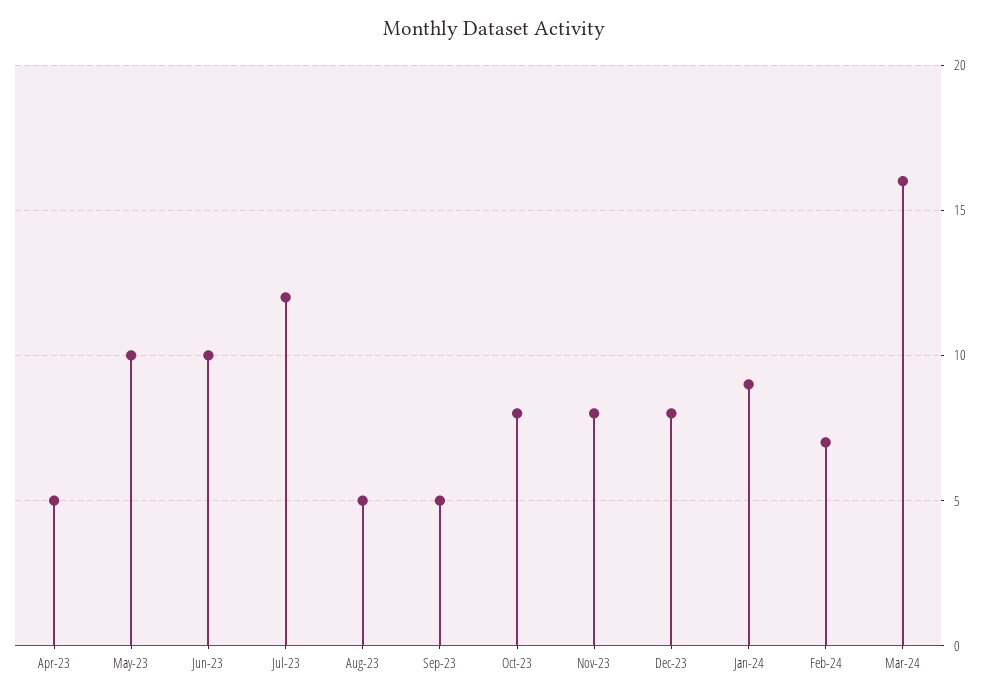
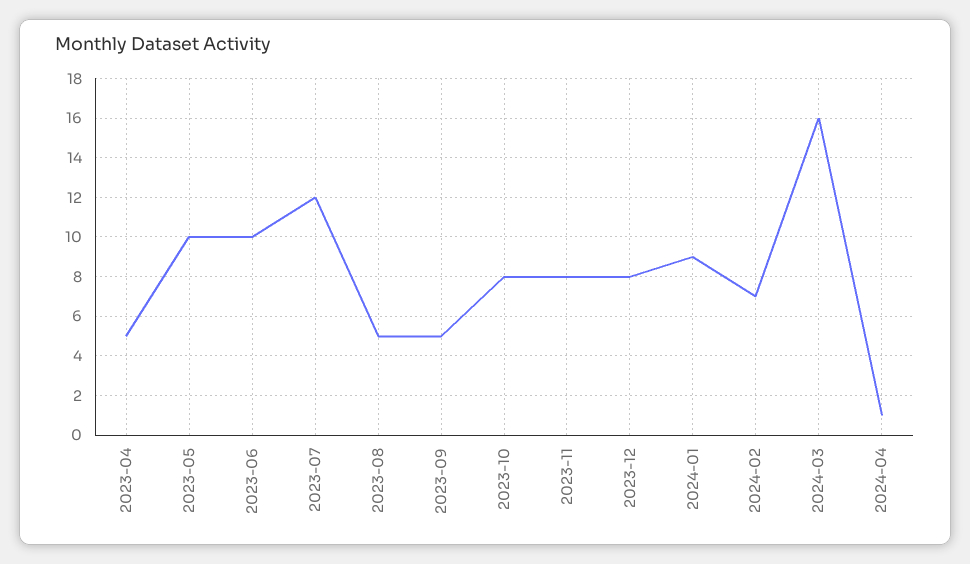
2024-04: none -> 1

